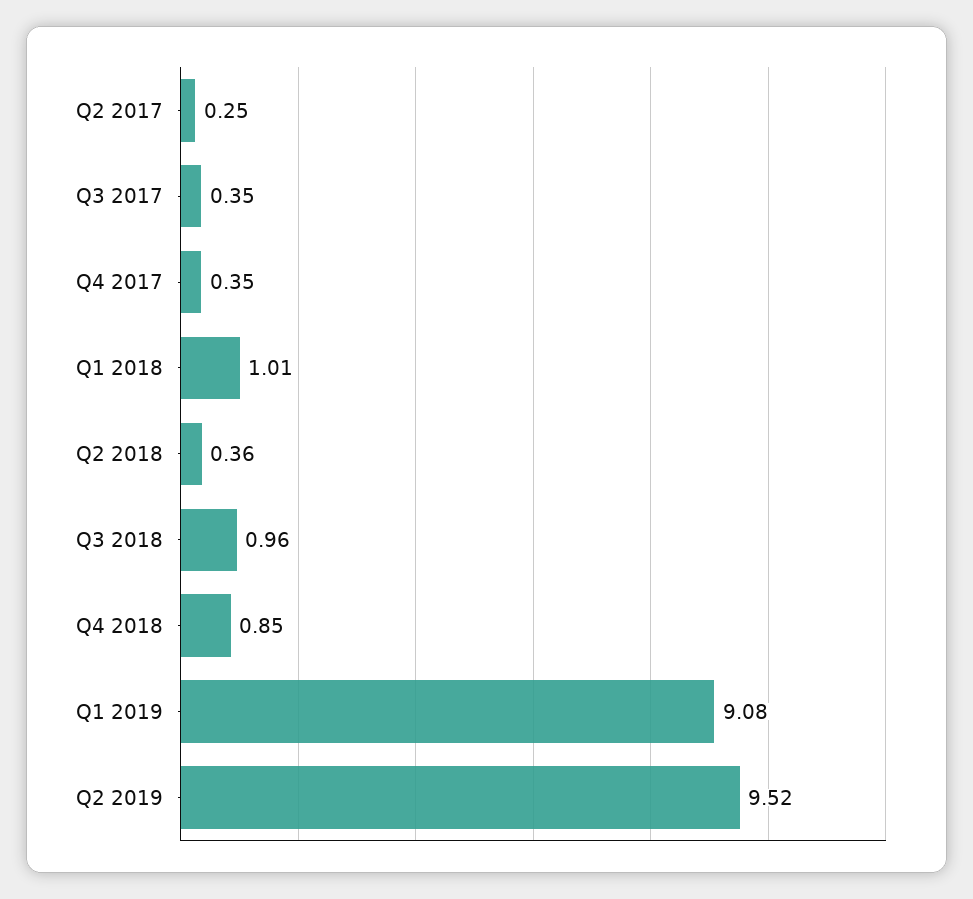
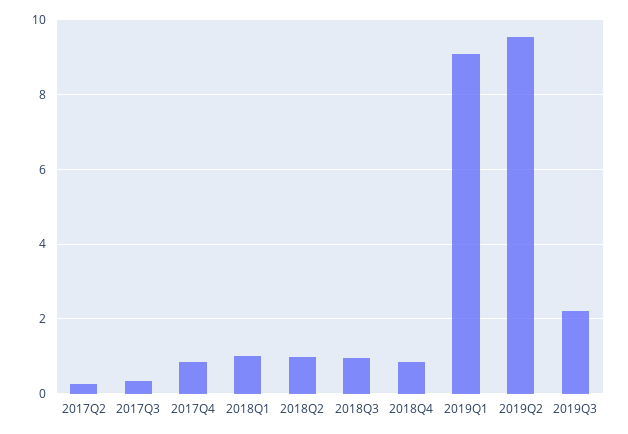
Q4 2017: 0.35 -> 0.8
Q2 2018: 0.36 -> 1
2019Q3: none -> 2.2

